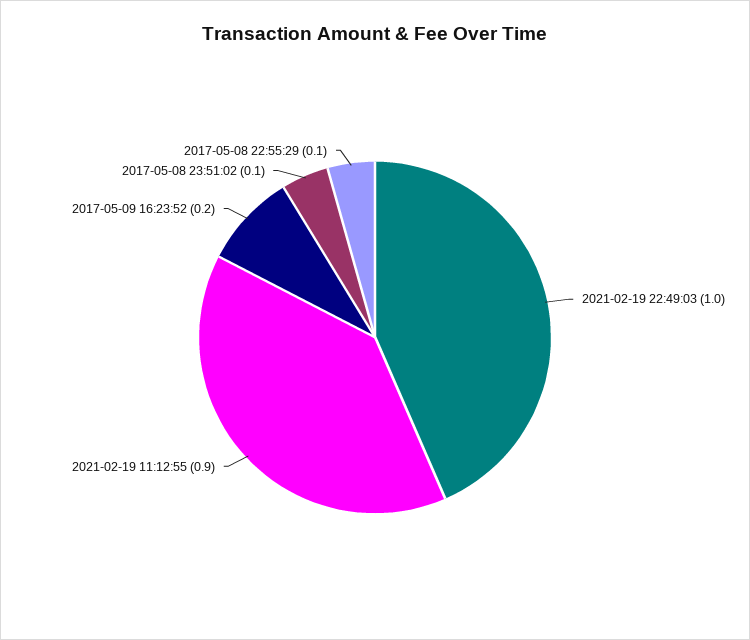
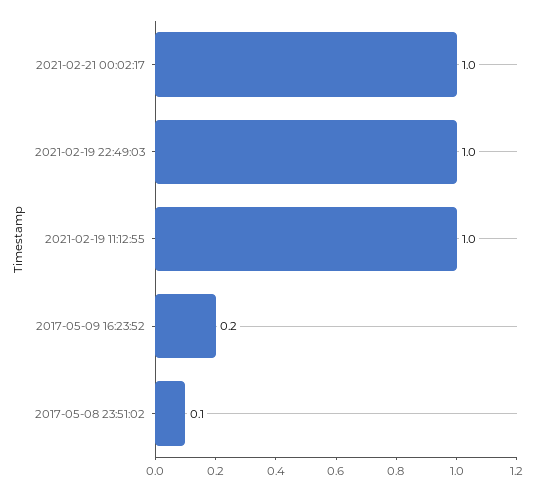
2021-02-19 11:12:55: 0.9 -> 1
2017-05-08 22:55:29: 0.1 -> none
2021-02-21 00:02:17: none -> 1

